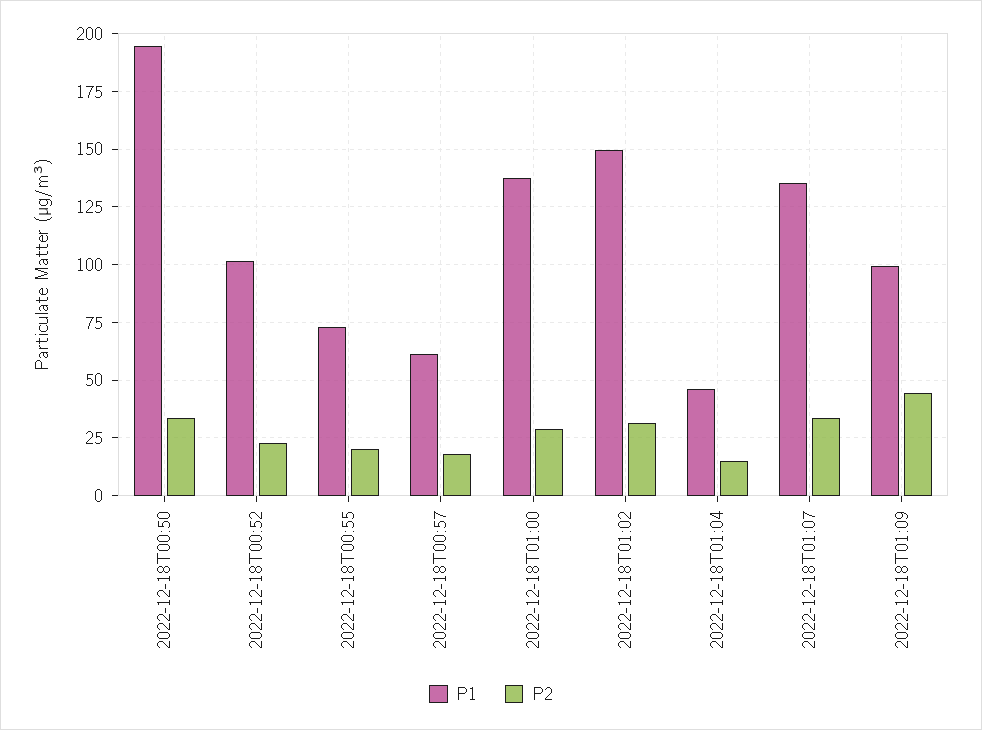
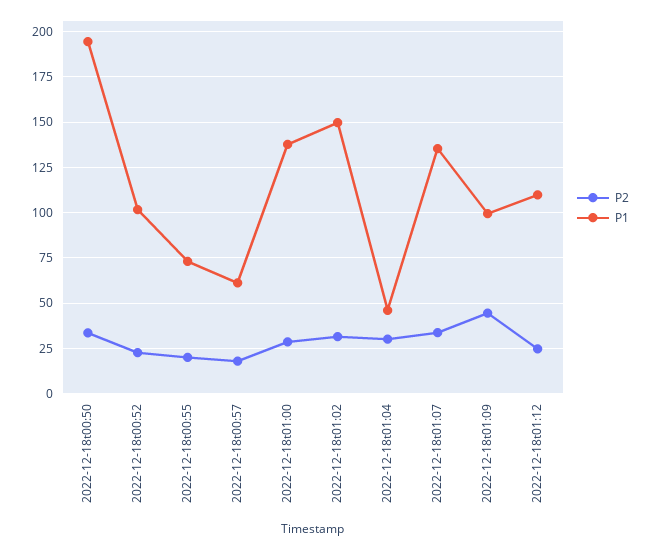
P2, 2022-12-18T01:04: 15 -> 30
P2, 2022-12-18t01:12: none -> 25
P1, 2022-12-18t01:12: none -> 110

